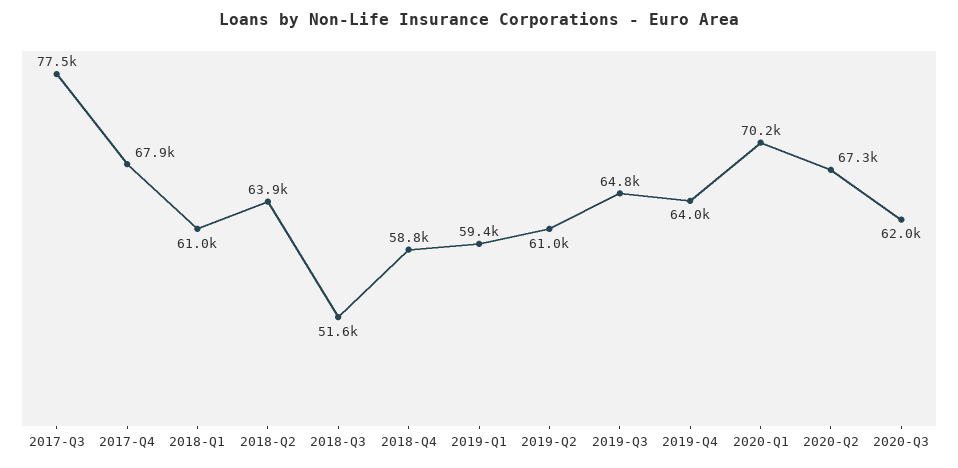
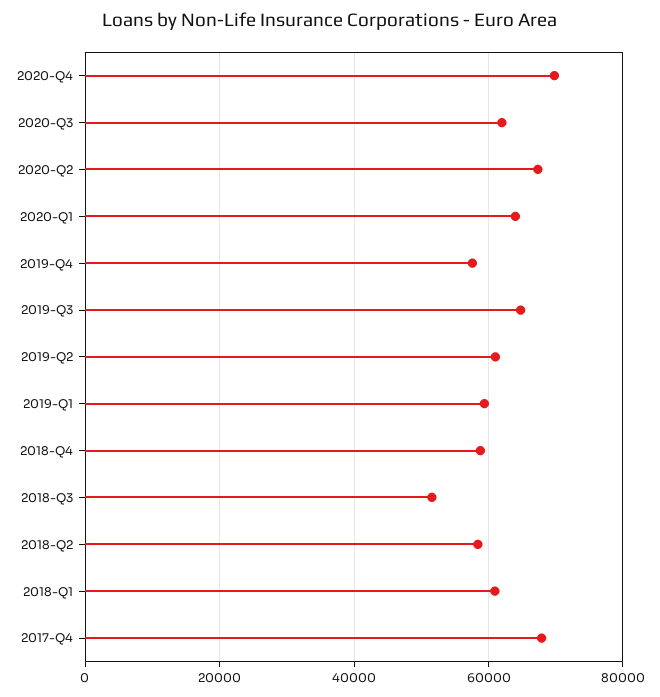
2017-Q3: 77500 -> none
2018-Q2: 63900 -> 58000
2019-Q4: 64000 -> 58000
2020-Q1: 70200 -> 64000
2020-Q4: none -> 70000

